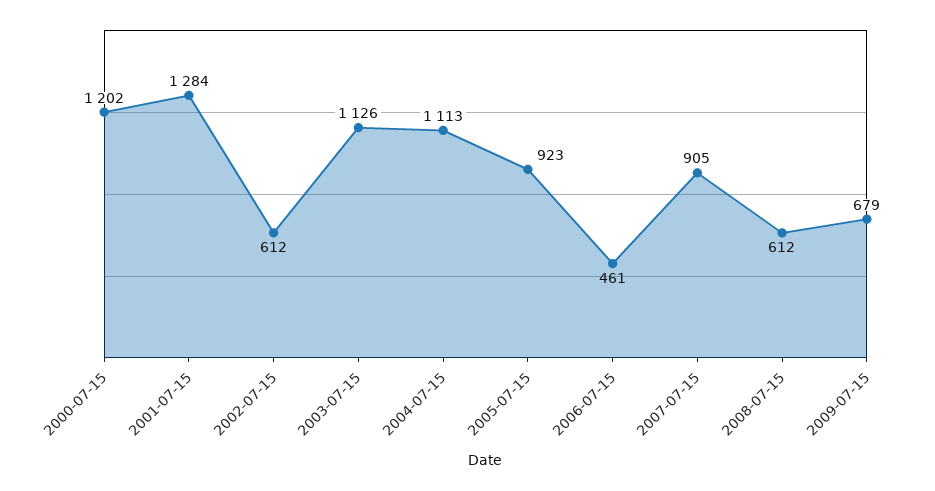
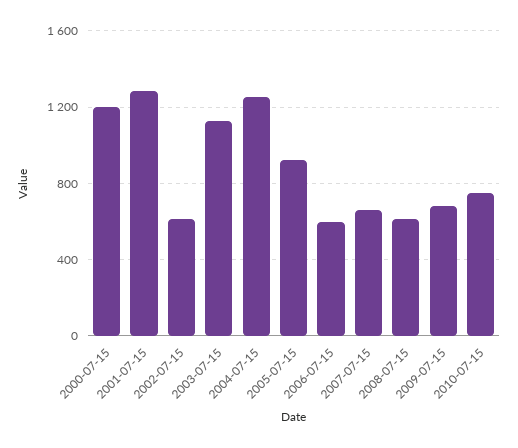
2004-07-15: 1113 -> 1250
2006-07-15: 461 -> 600
2007-07-15: 905 -> 650
2010-07-15: none -> 750

